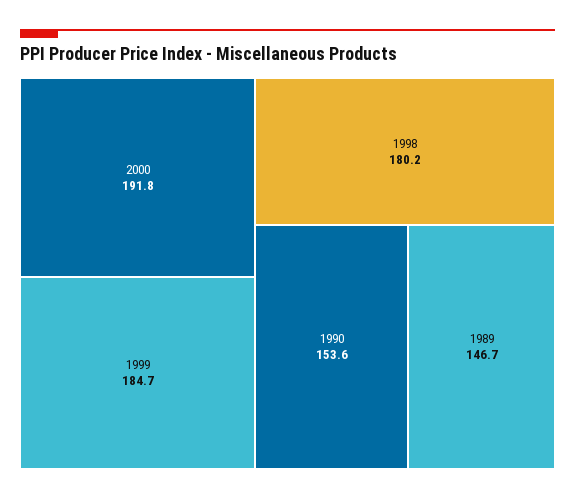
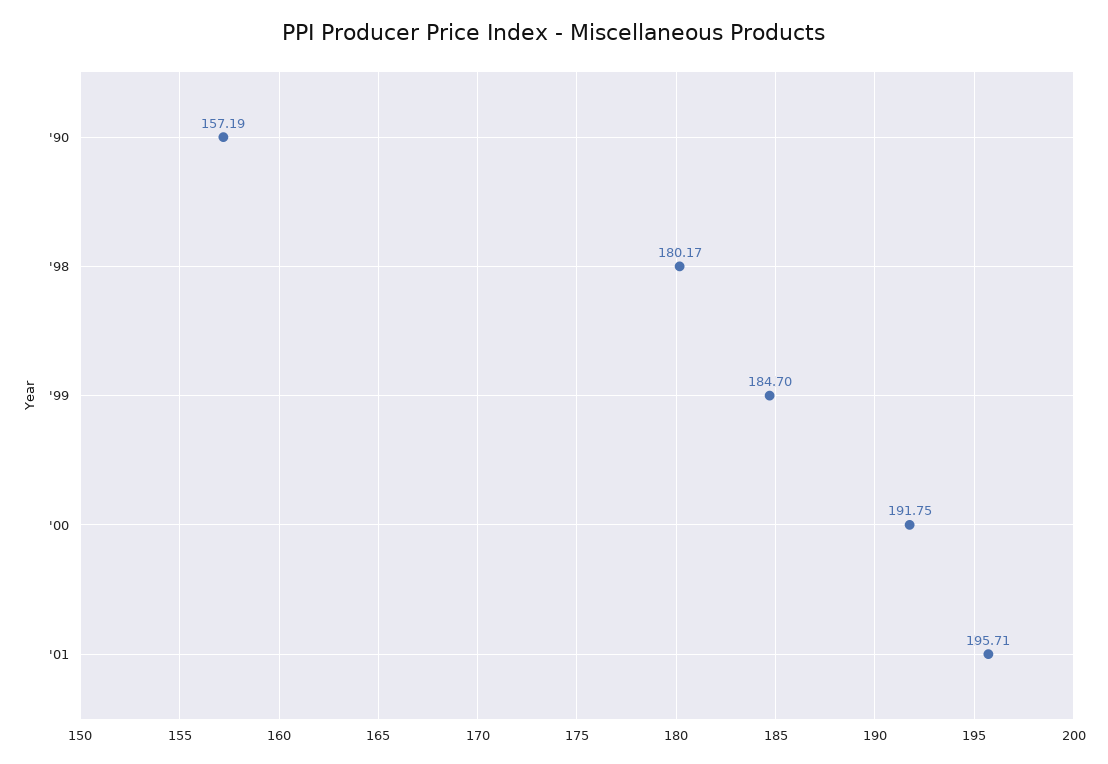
1990: 153.6 -> 157.19
1989: 146.7 -> none
'01: none -> 195.71

